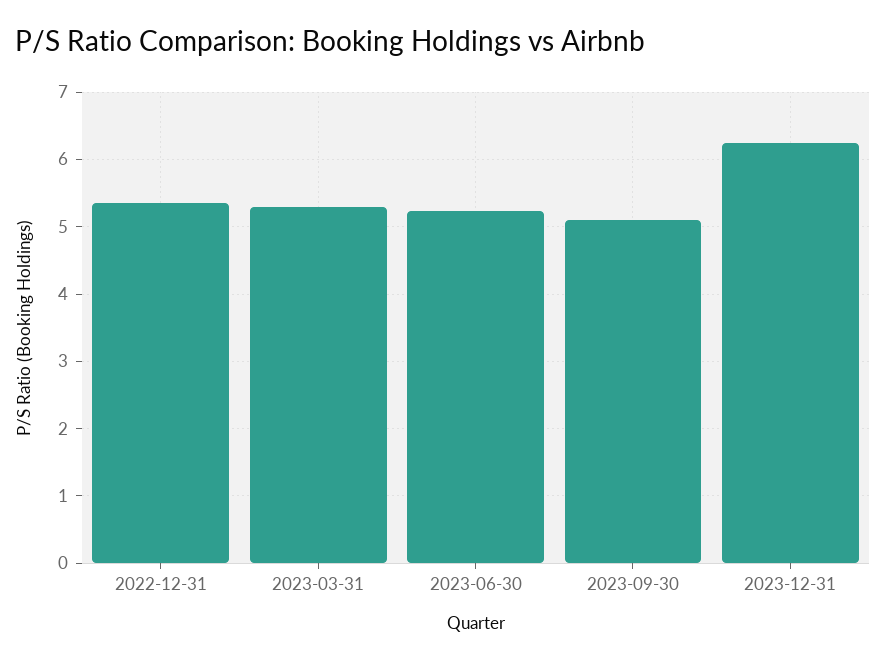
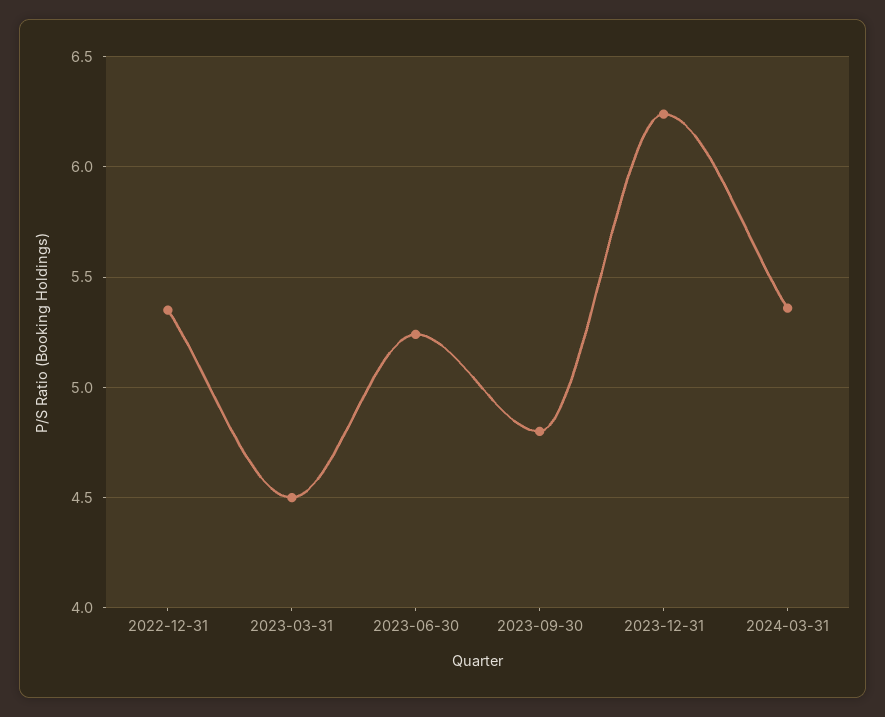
2023-03-31: 5.3 -> 4.5
2023-09-30: 5.1 -> 4.8
2024-03-31: none -> 5.35

